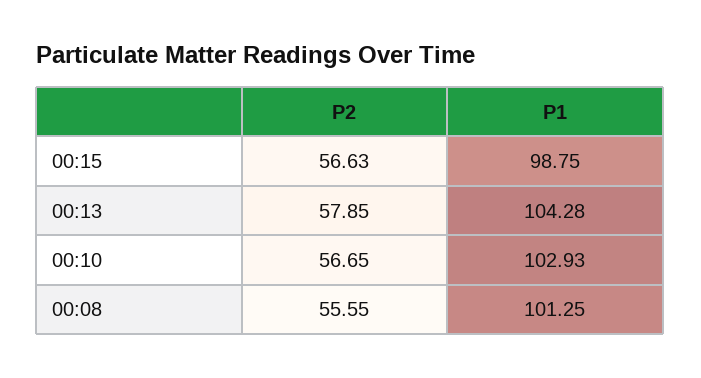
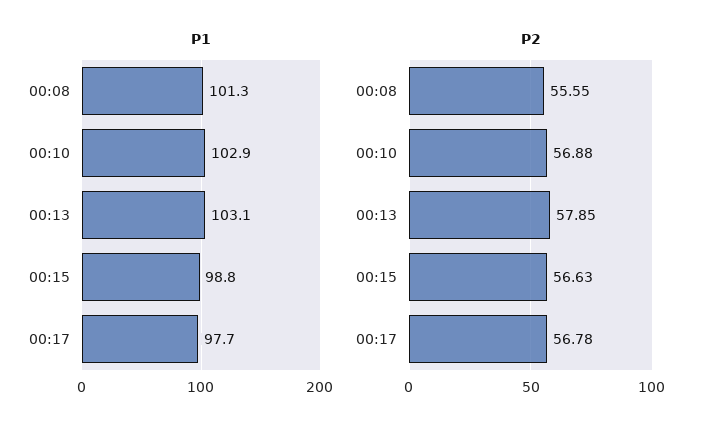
P1, 00:13: 104.28 -> 103.1
P2, 00:10: 56.65 -> 56.88
P1, 00:17: none -> 97.7
P2, 00:17: none -> 56.78

